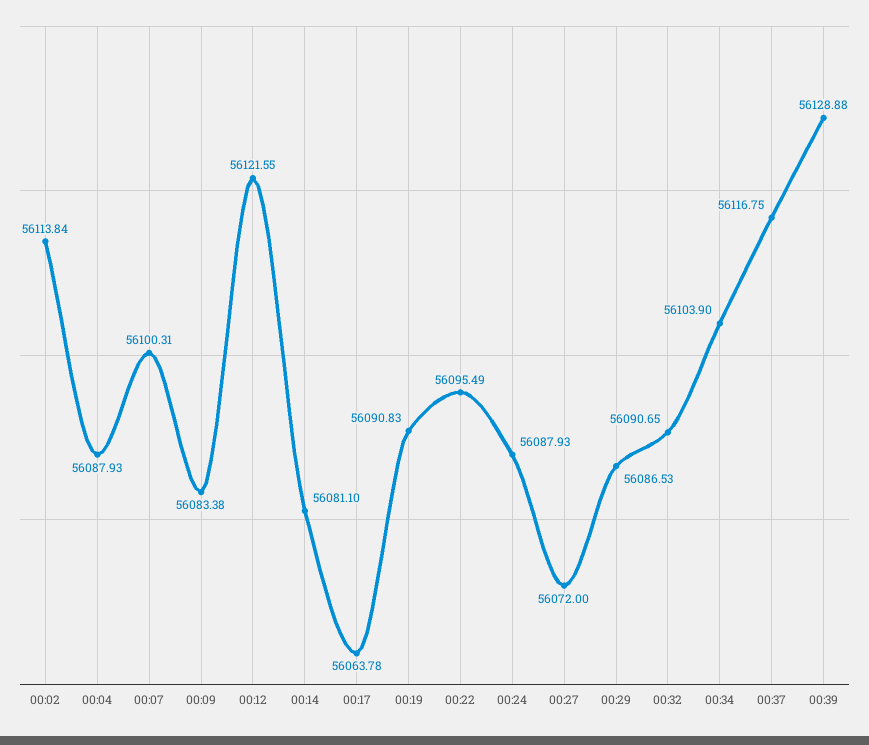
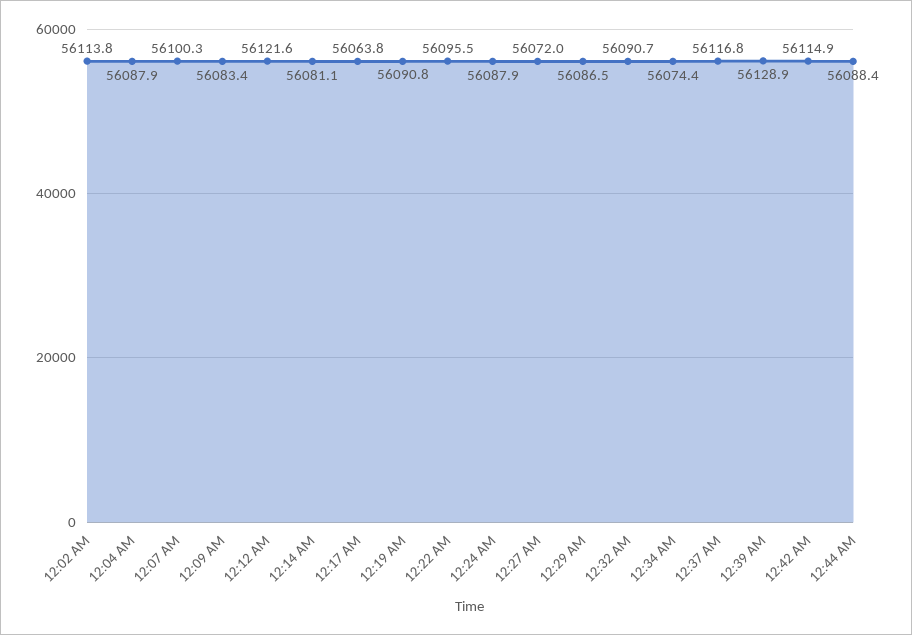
00:34: 56103.9 -> 56074.4
12:42 AM: none -> 56114.9
12:44 AM: none -> 56088.4

